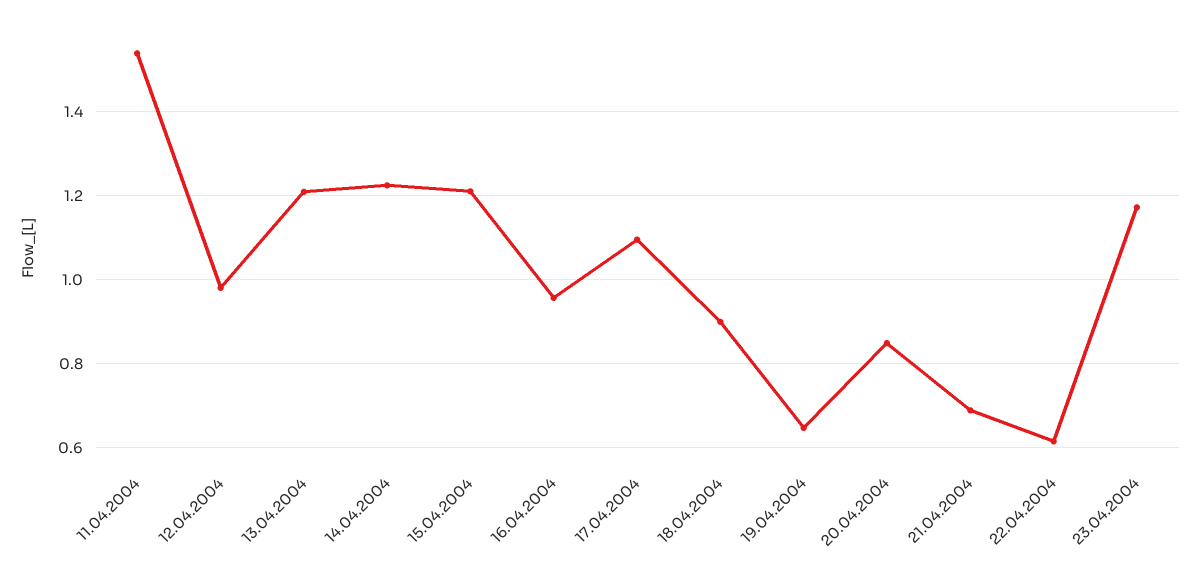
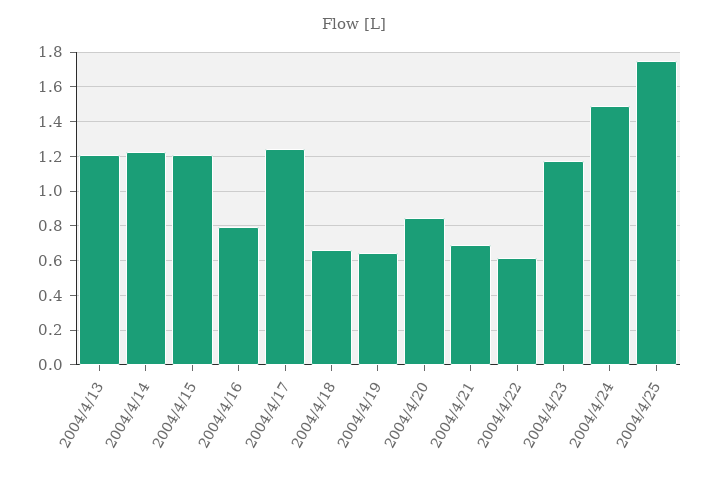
11.04.2004: 1.54 -> none
12.04.2004: 0.98 -> none
16.04.2004: 0.96 -> 0.8
17.04.2004: 1.1 -> 1.25
18.04.2004: 0.9 -> 0.65
2004/4/24: none -> 1.5
2004/4/25: none -> 1.75

